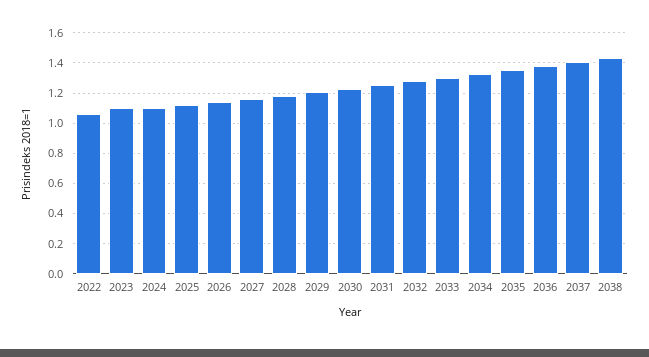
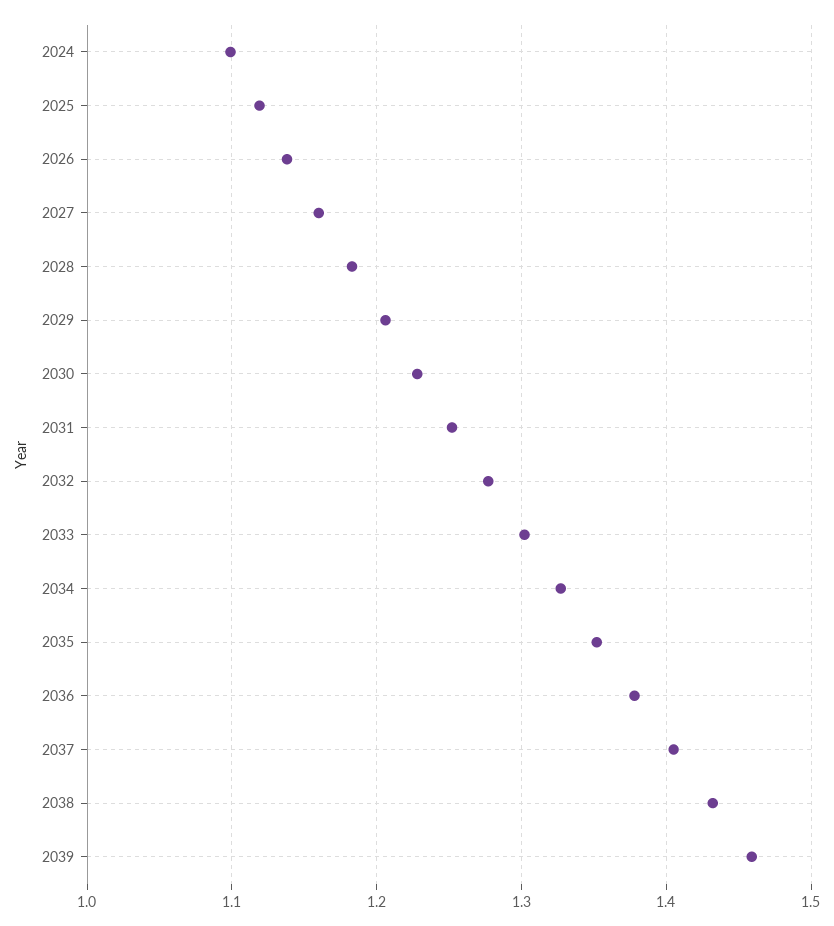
2022: 1.05 -> none
2023: 1.1 -> none
2039: none -> 1.46

